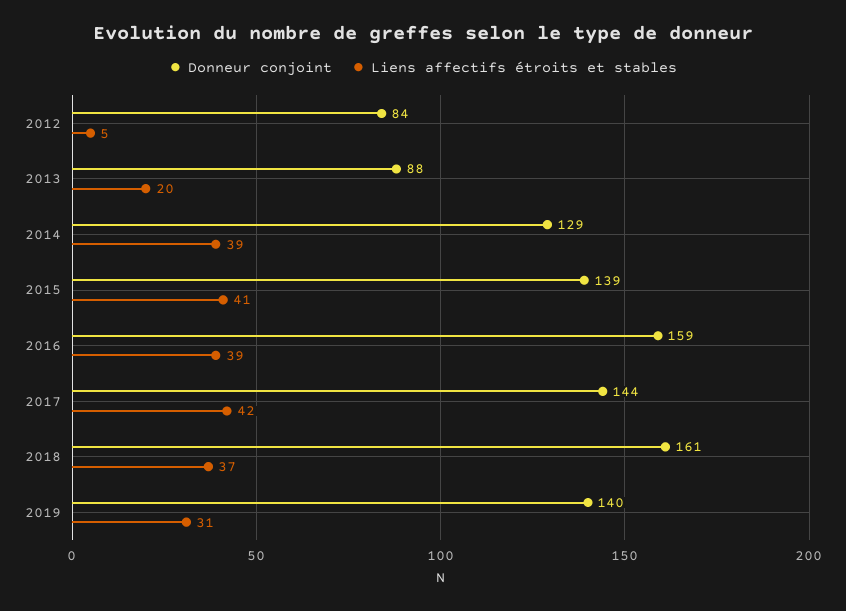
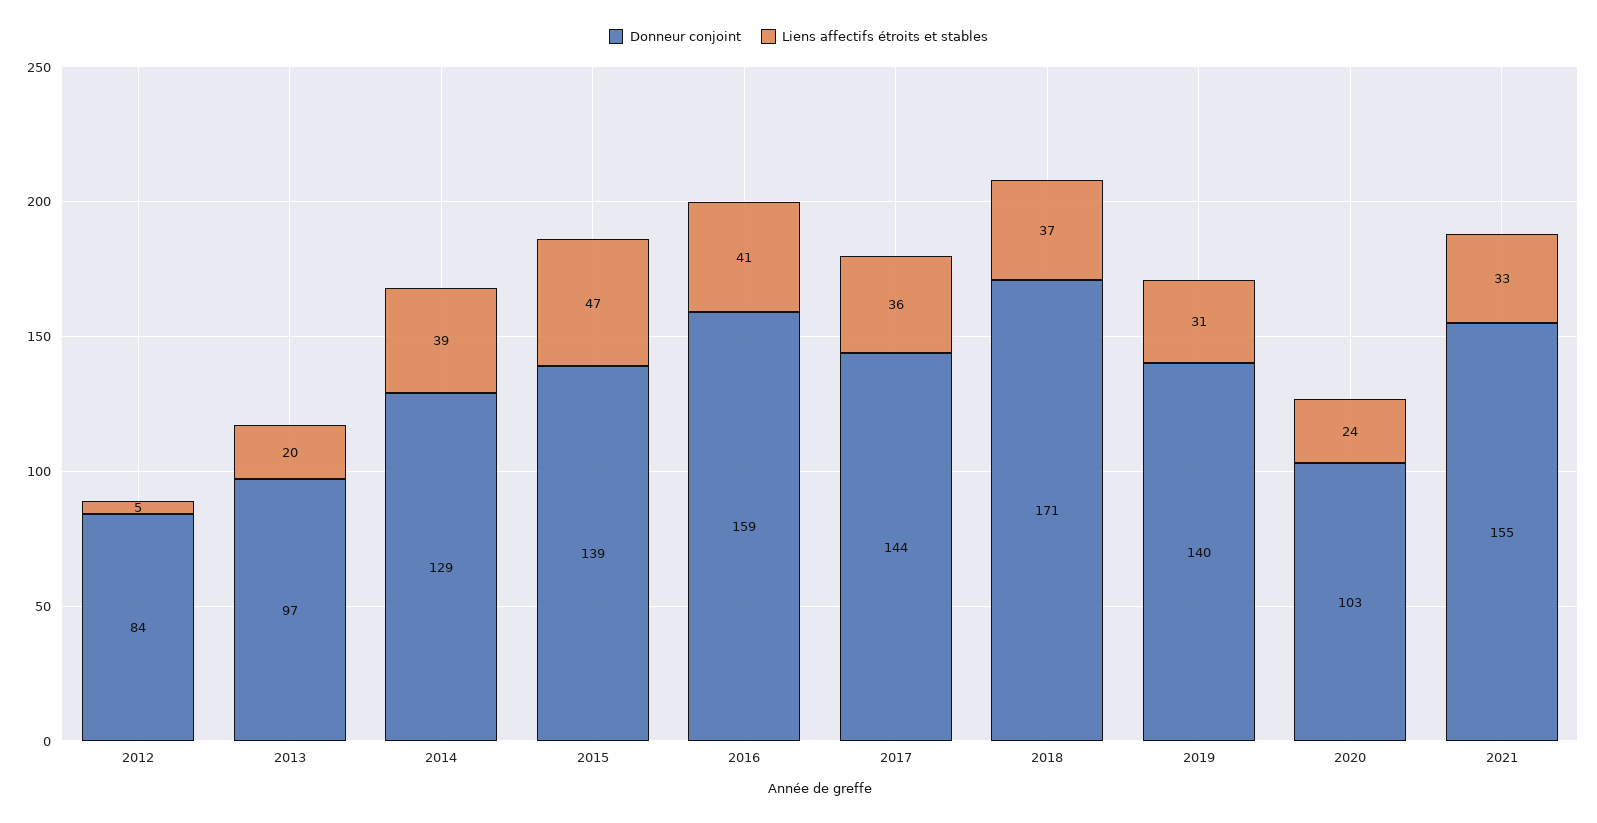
Donneur conjoint, 2013: 88 -> 97
Liens affectifs étroits et stables, 2015: 41 -> 47
Liens affectifs étroits et stables, 2016: 39 -> 41
Liens affectifs étroits et stables, 2017: 42 -> 36
Donneur conjoint, 2018: 161 -> 171
Donneur conjoint, 2020: none -> 103
Liens affectifs étroits et stables, 2020: none -> 24
Donneur conjoint, 2021: none -> 155
Liens affectifs étroits et stables, 2021: none -> 33

